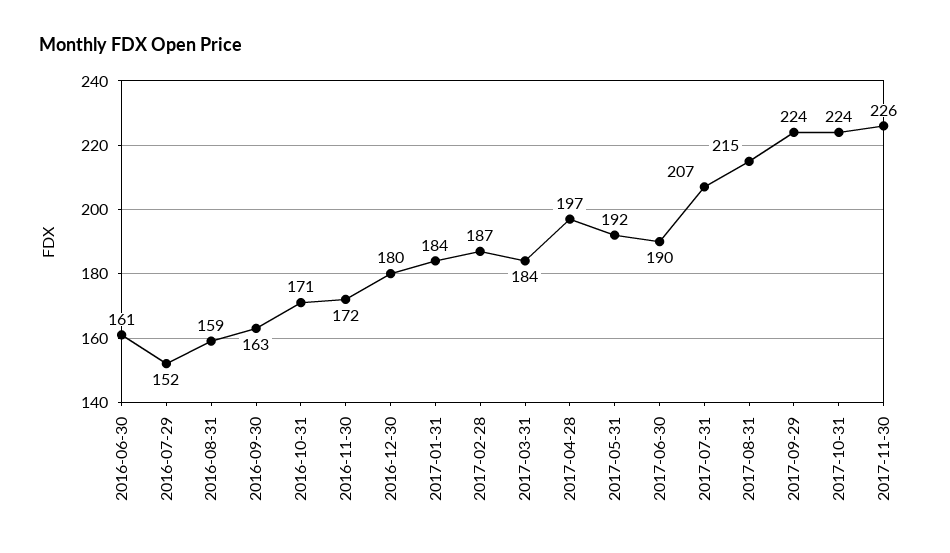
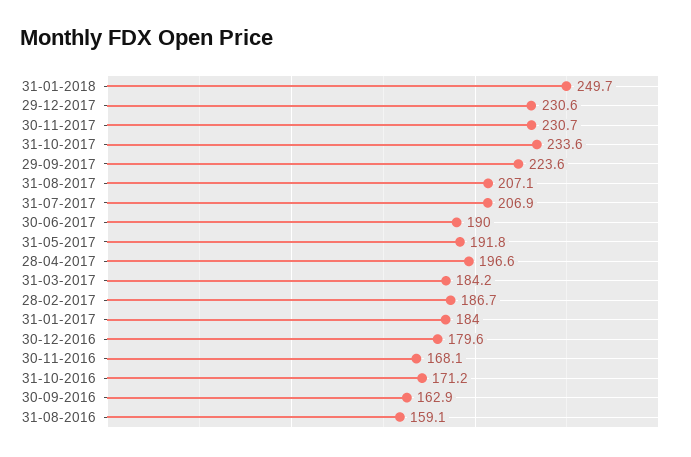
2016-06-30: 161 -> none
2016-07-29: 152 -> none
2016-11-30: 172 -> 168.1
2017-08-31: 215 -> 207.1
2017-10-31: 224 -> 233.6
2017-11-30: 226 -> 230.7
31-01-2018: none -> 249.7
29-12-2017: none -> 230.6

